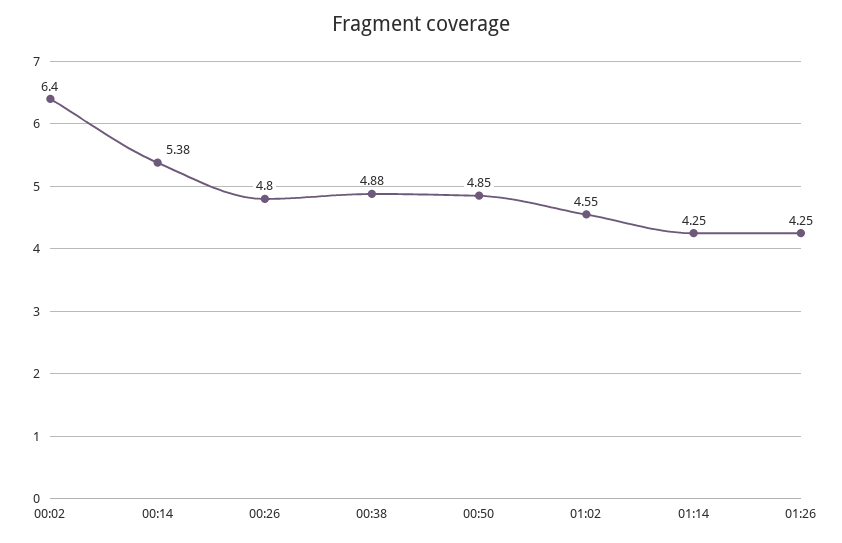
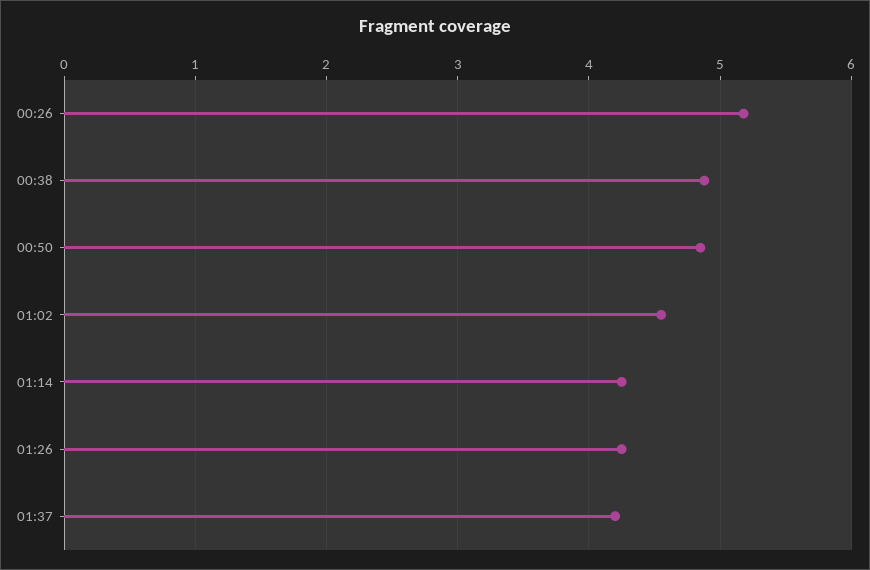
00:02: 6.4 -> none
00:14: 5.38 -> none
00:26: 4.8 -> 5.2
01:37: none -> 4.2

